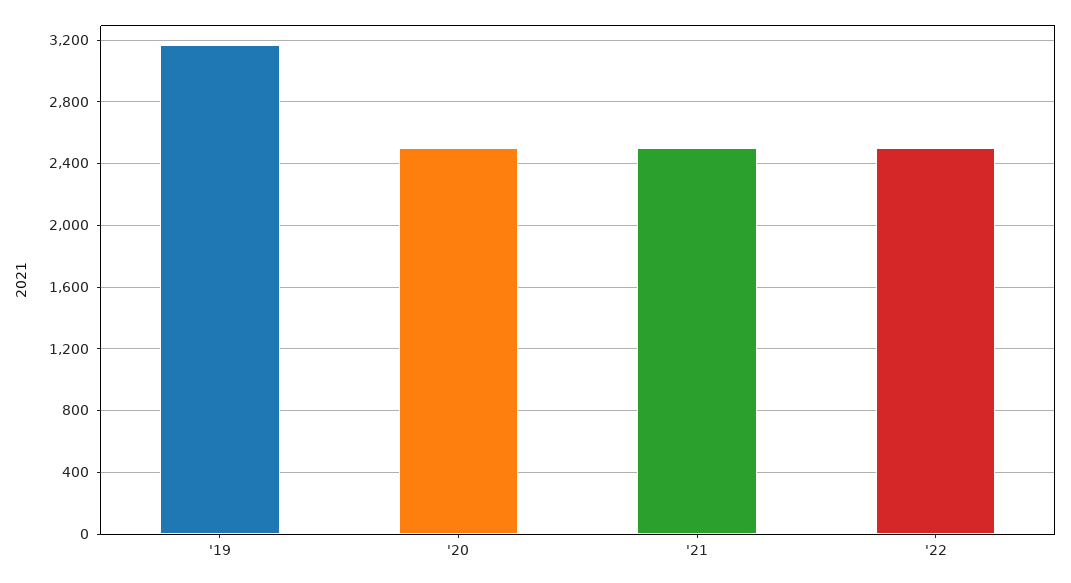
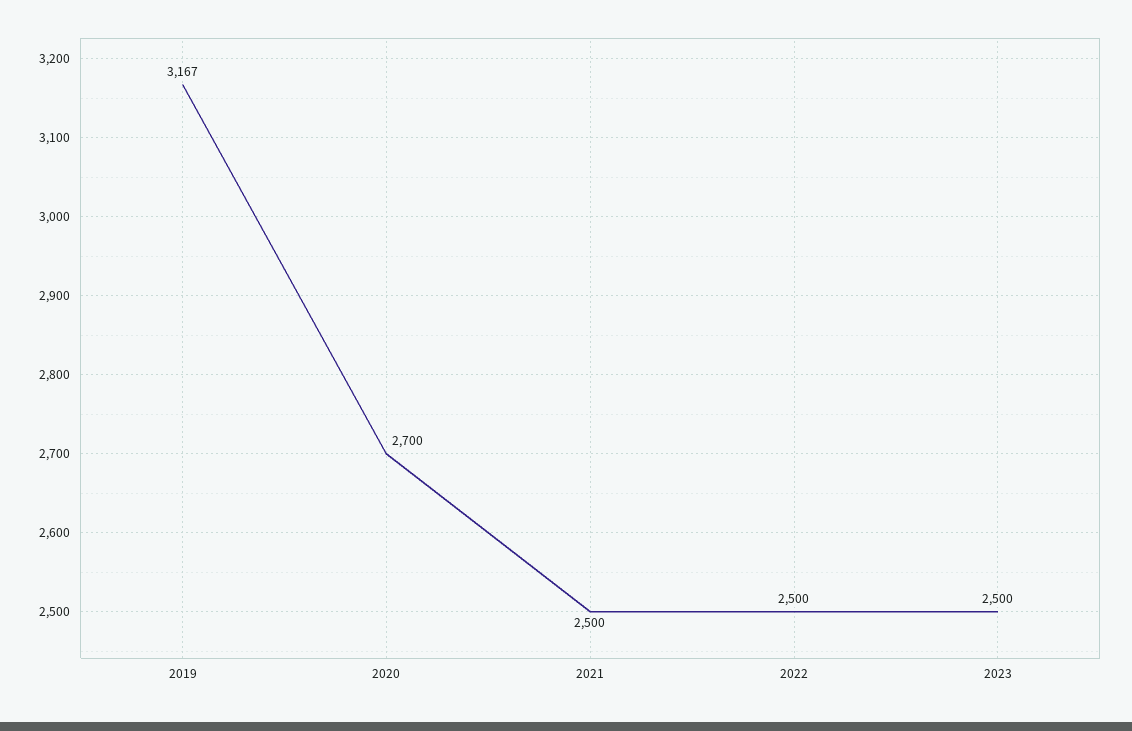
'20: 2500 -> 2700
2023: none -> 2500

